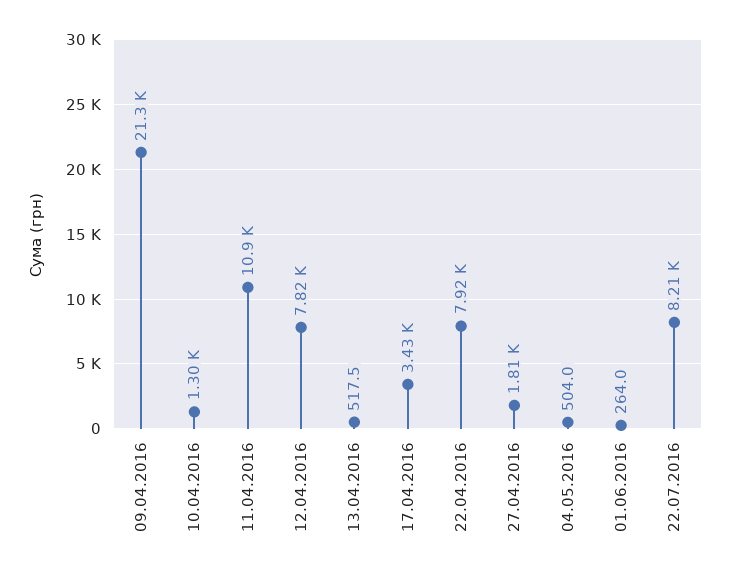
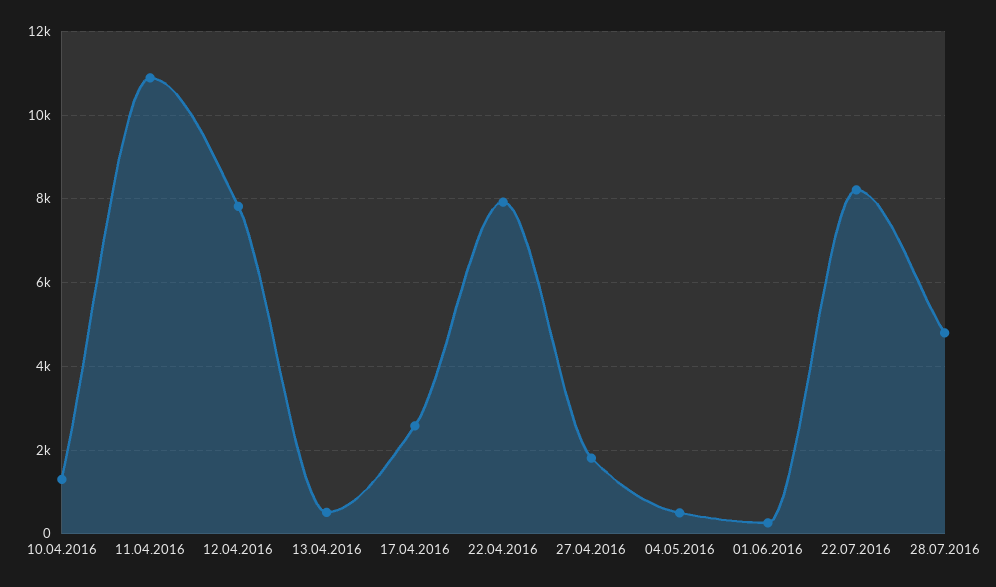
09.04.2016: 21300 -> none
17.04.2016: 3430 -> 2600
28.07.2016: none -> 4800

